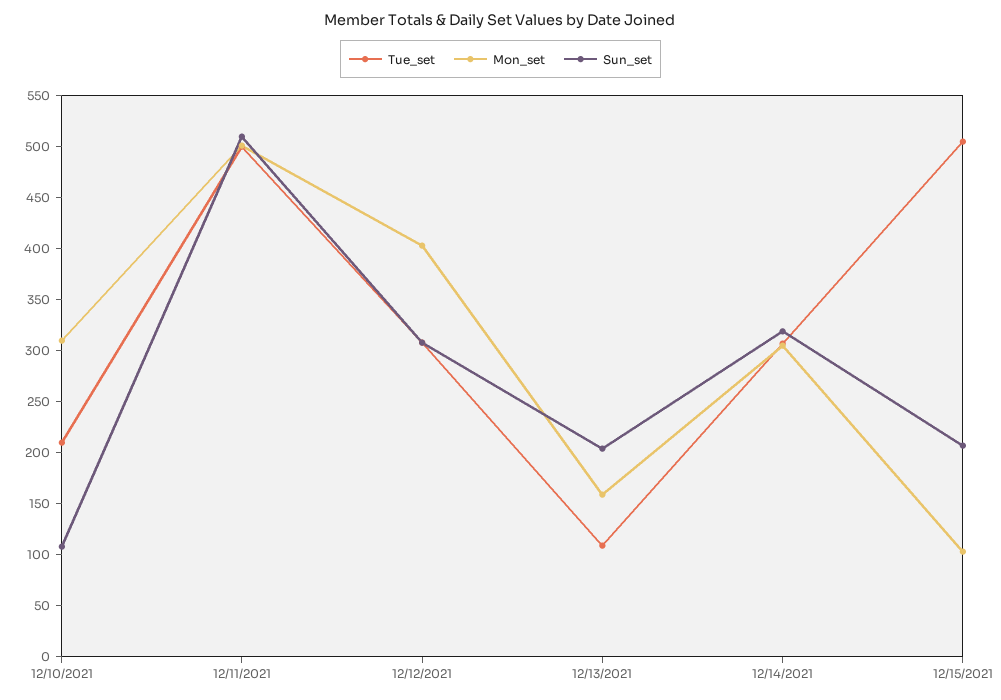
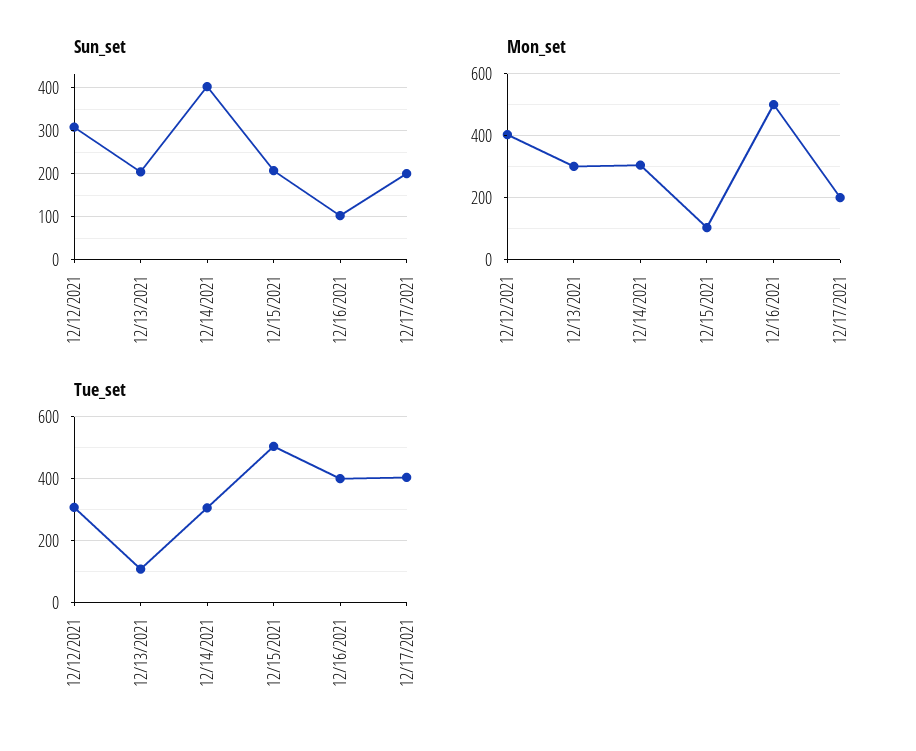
Tue_set, 12/10/2021: 210 -> none
Mon_set, 12/10/2021: 310 -> none
Sun_set, 12/10/2021: 110 -> none
Tue_set, 12/11/2021: 500 -> none
Mon_set, 12/11/2021: 500 -> none
Sun_set, 12/11/2021: 510 -> none
Mon_set, 12/13/2021: 160 -> 300
Sun_set, 12/14/2021: 320 -> 400
Sun_set, 12/16/2021: none -> 100
Sun_set, 12/17/2021: none -> 200
Mon_set, 12/16/2021: none -> 500
Mon_set, 12/17/2021: none -> 200
Tue_set, 12/16/2021: none -> 400
Tue_set, 12/17/2021: none -> 400

